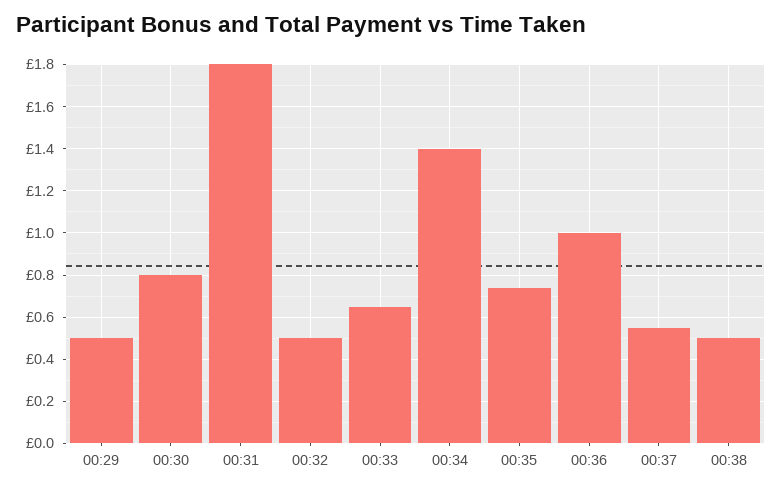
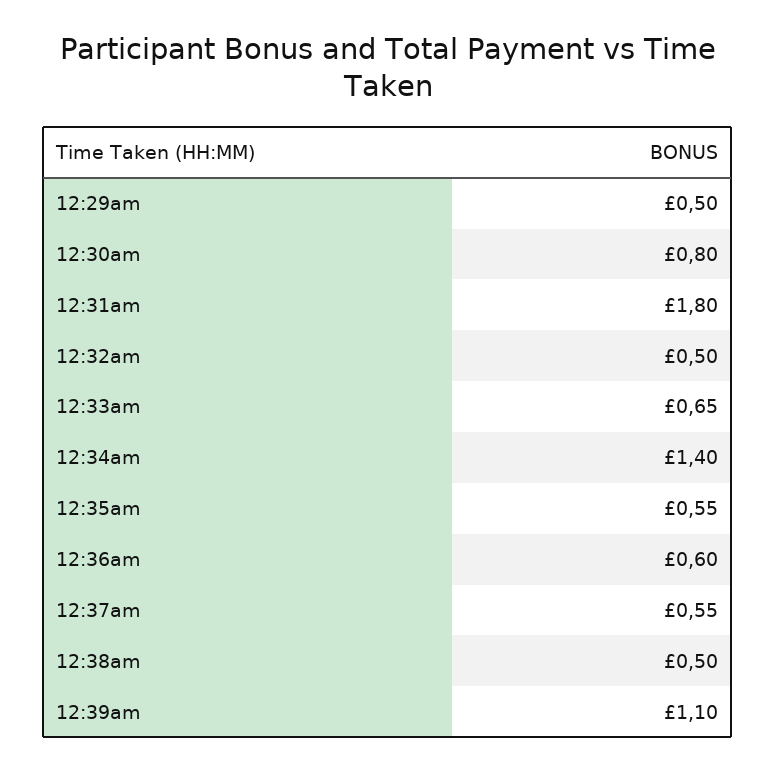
00:35: 0.75 -> 0.55
00:36: 1 -> 0.6
12:39am: none -> 1.1

